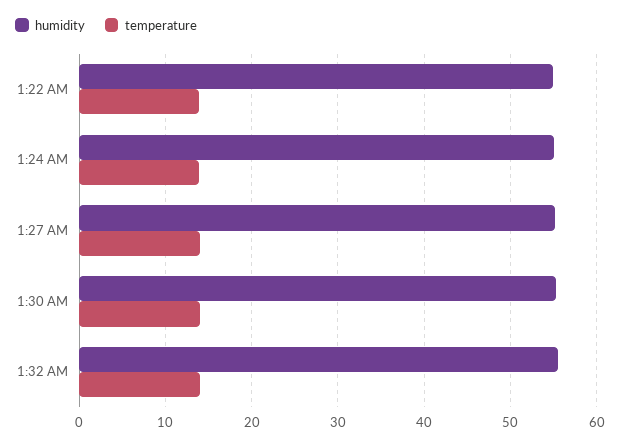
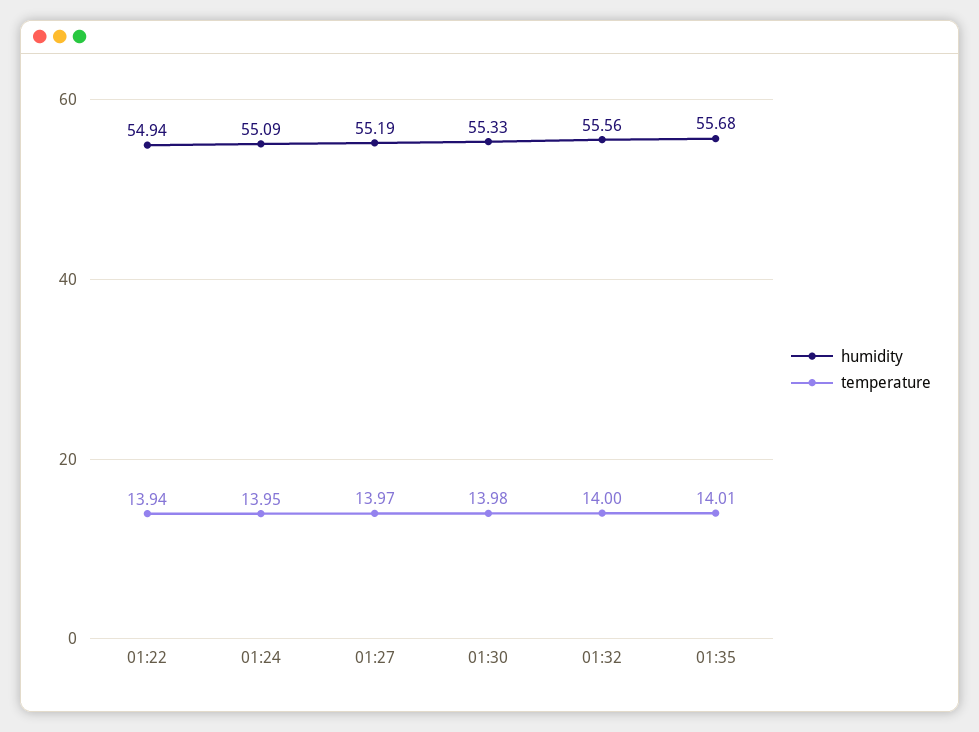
humidity, 01:35: none -> 55.68
temperature, 01:35: none -> 14.01

